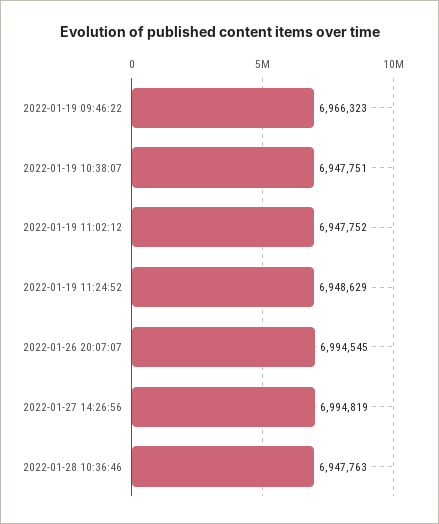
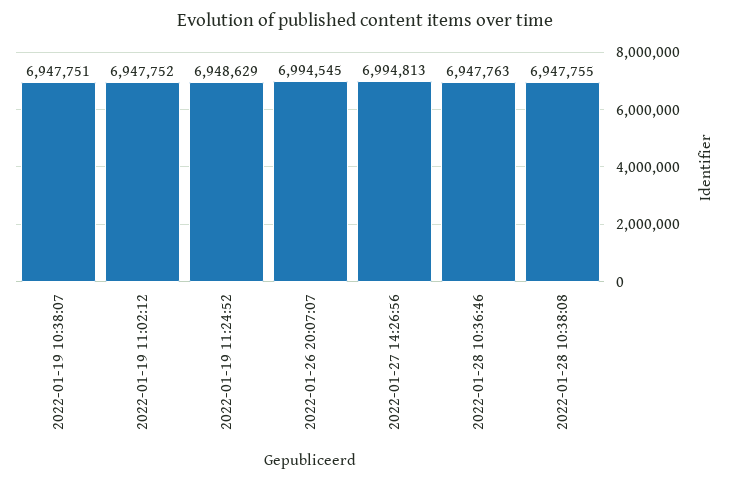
2022-01-19 09:46:22: 6966323 -> none
2022-01-27 14:26:56: 6994819 -> 6994813
2022-01-28 10:38:08: none -> 6947755

